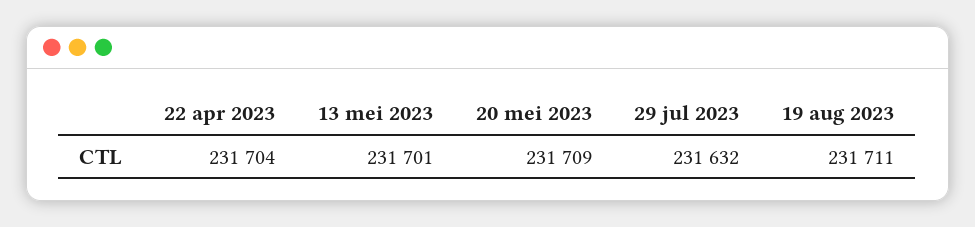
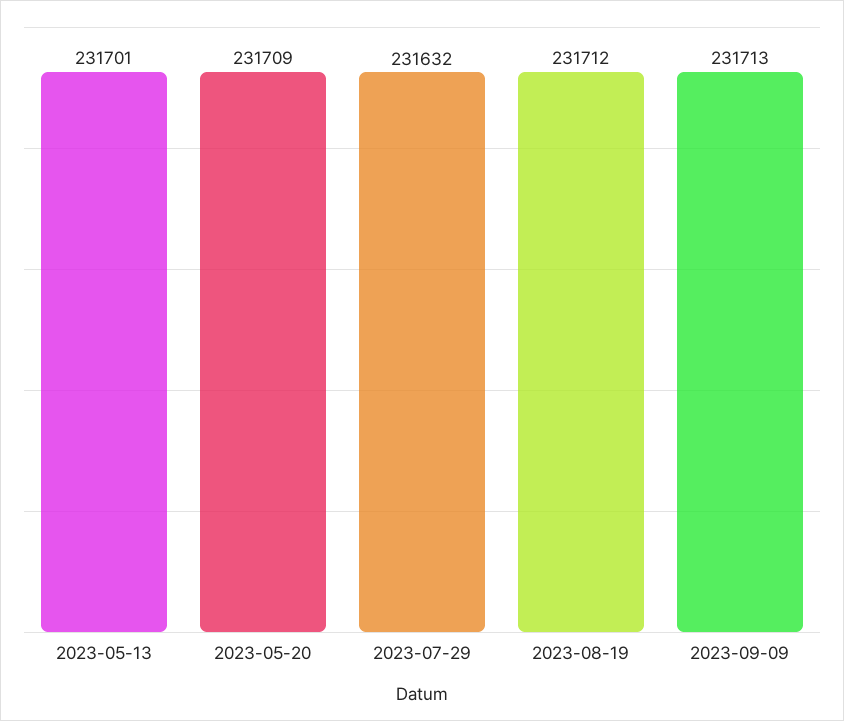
22 apr 2023: 231704 -> none
19 aug 2023: 231711 -> 231712
2023-09-09: none -> 231713

